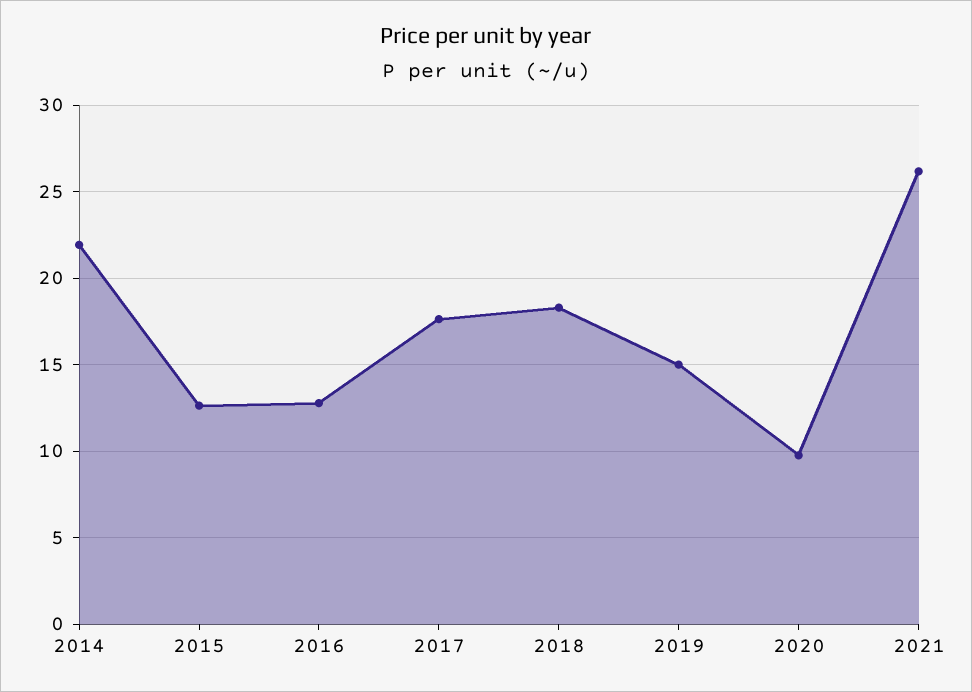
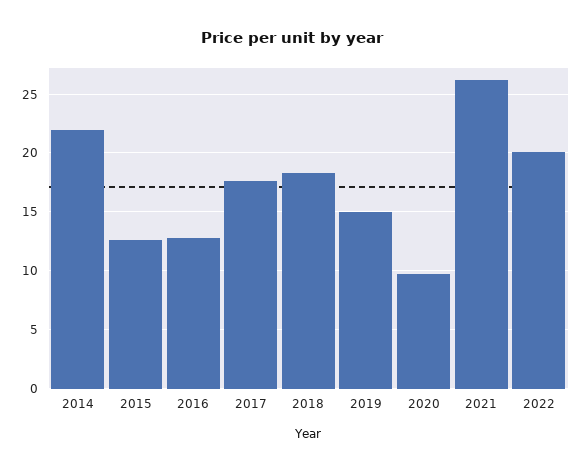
2022: none -> 20

